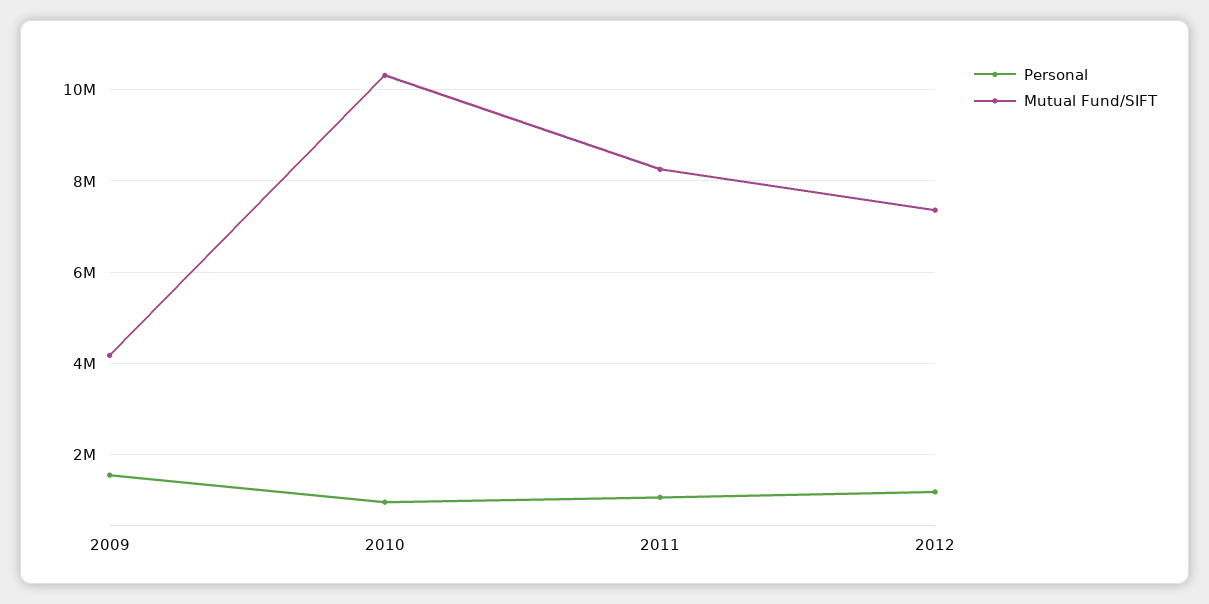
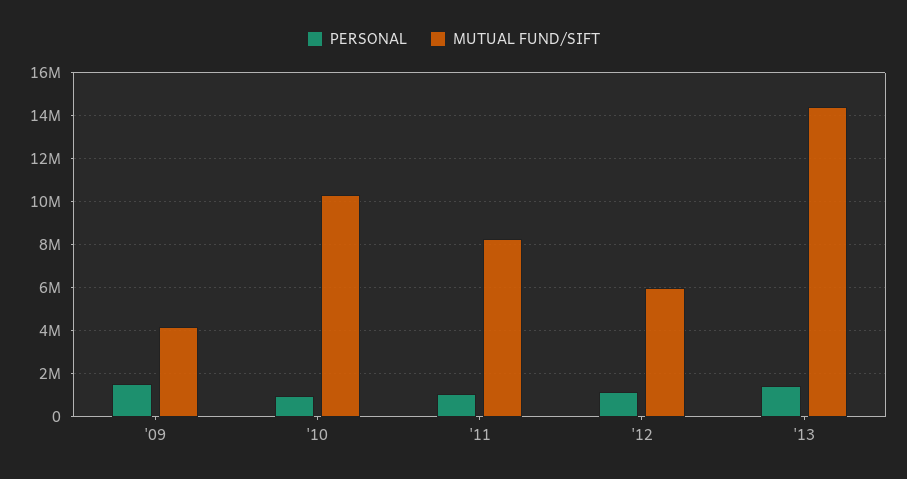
Mutual Fund/SIFT, 2012: 7400000 -> 6000000
Personal, '13: none -> 1500000
Mutual Fund/SIFT, '13: none -> 14500000

